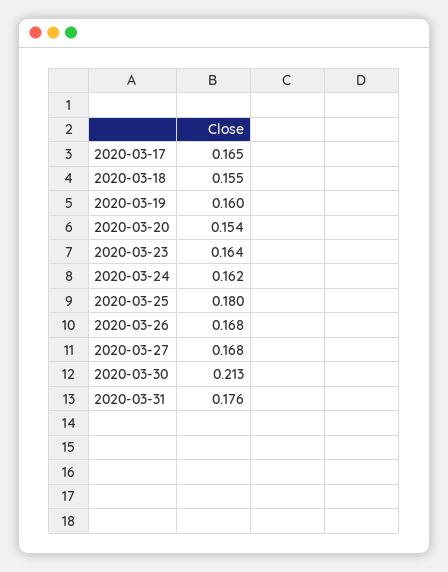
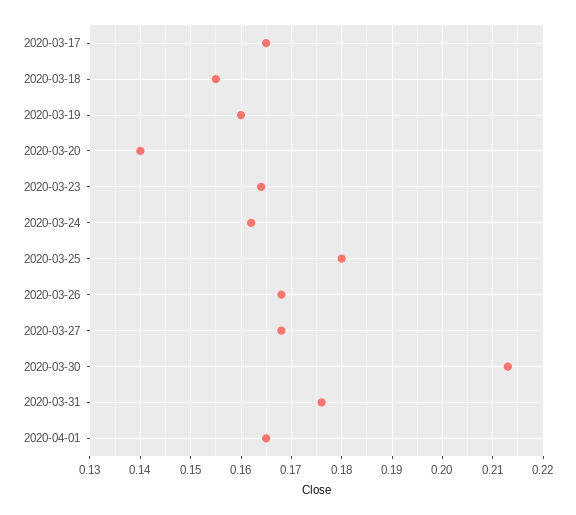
2020-03-20: 0.154 -> 0.14
2020-04-01: none -> 0.165

